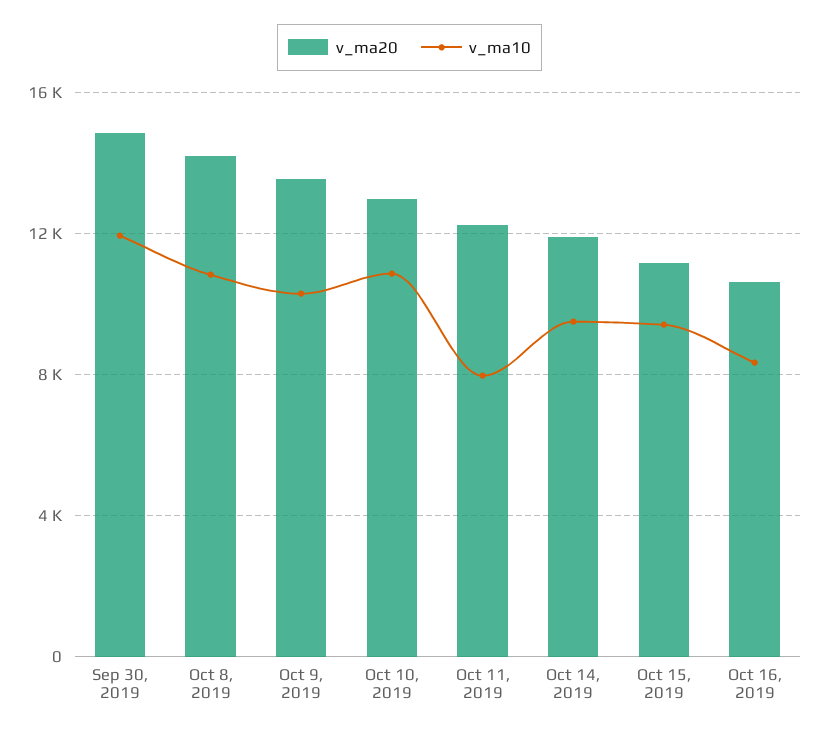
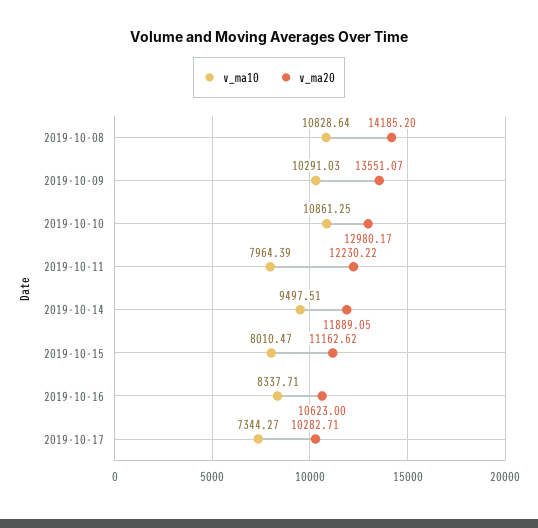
v_ma20, Sep 30, 2019: 15000 -> none
v_ma10, Sep 30, 2019: 12000 -> none
v_ma10, Oct 15, 2019: 9500 -> 8010.47
v_ma10, 2019-10-17: none -> 7344.27
v_ma20, 2019-10-17: none -> 10282.71

